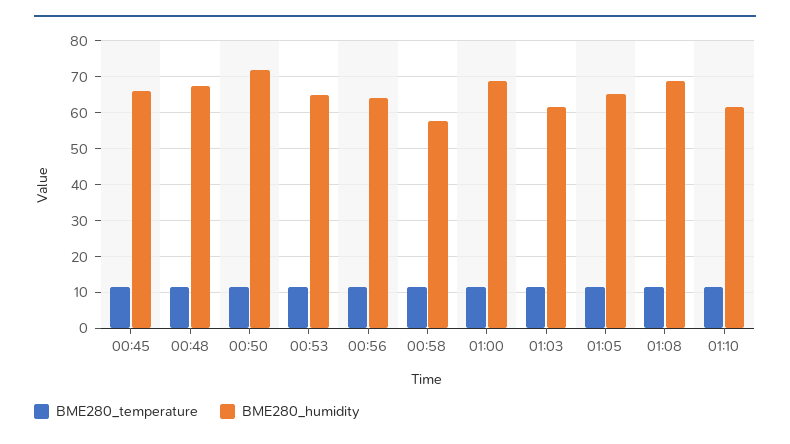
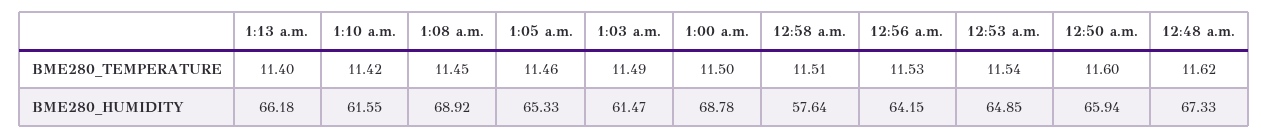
BME280_temperature, 00:45: 12 -> none
BME280_humidity, 00:45: 66 -> none
BME280_humidity, 00:50: 72 -> 65.94
BME280_temperature, 1:13 a.m.: none -> 11.4
BME280_humidity, 1:13 a.m.: none -> 66.18

